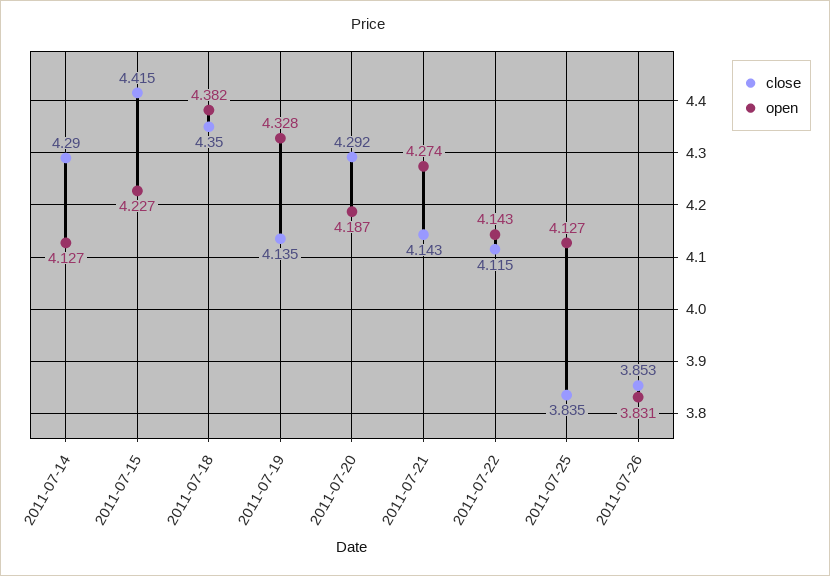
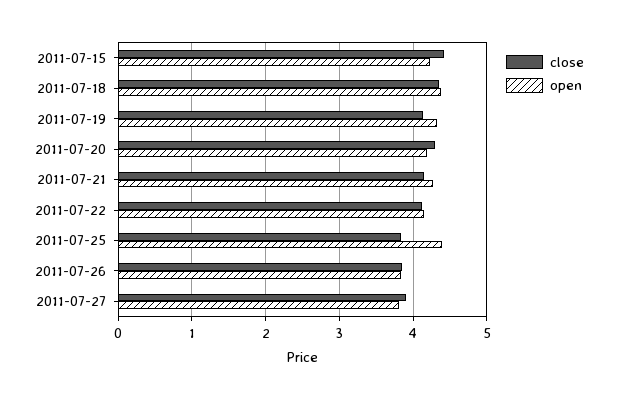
close, 2011-07-14: 4.29 -> none
open, 2011-07-14: 4.127 -> none
open, 2011-07-25: 4.127 -> 4.4
close, 2011-07-27: none -> 3.9
open, 2011-07-27: none -> 3.8

